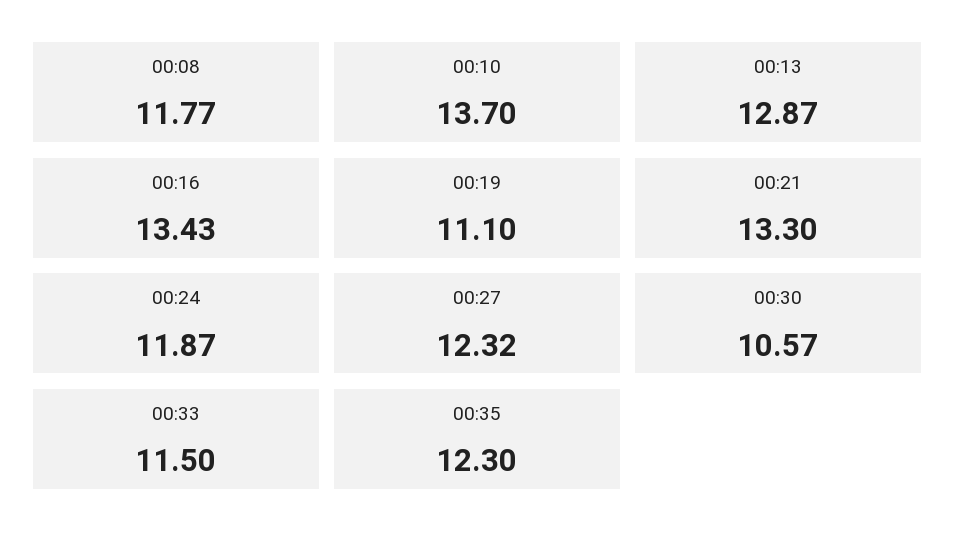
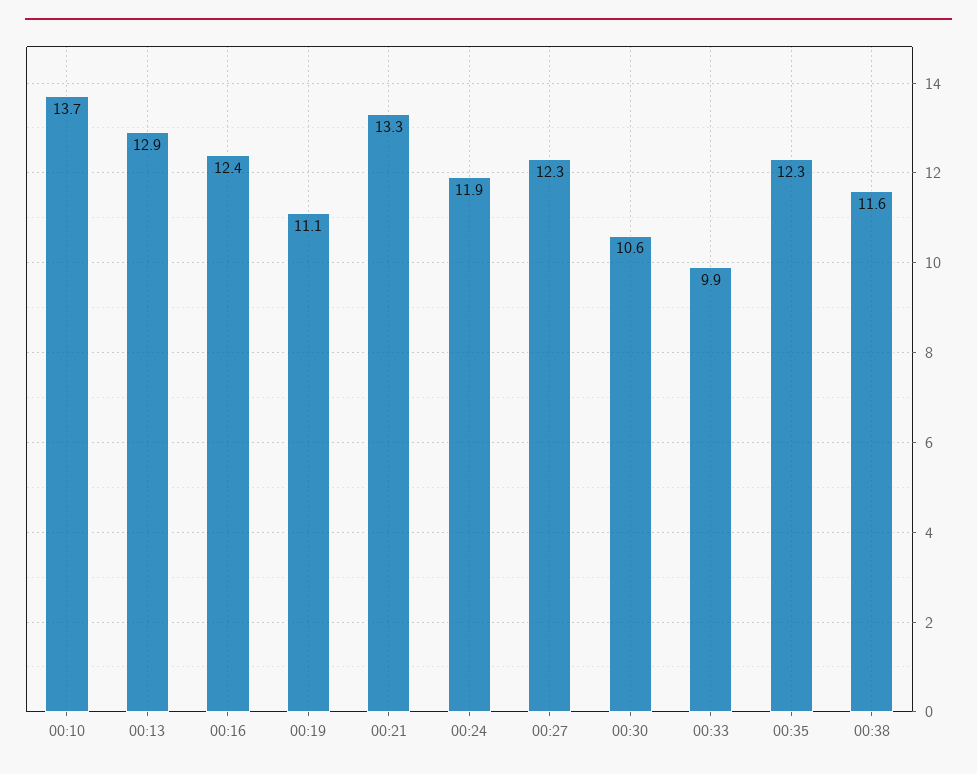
00:08: 11.77 -> none
00:16: 13.43 -> 12.4
00:33: 11.5 -> 9.9
00:38: none -> 11.6

